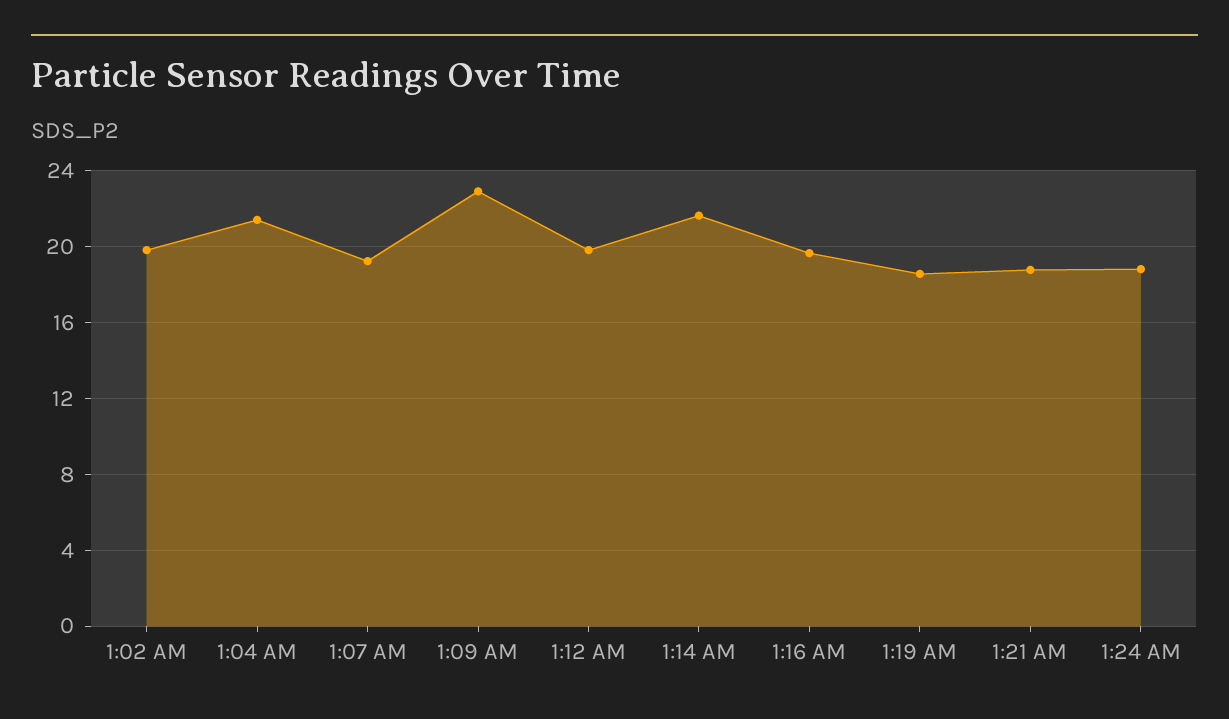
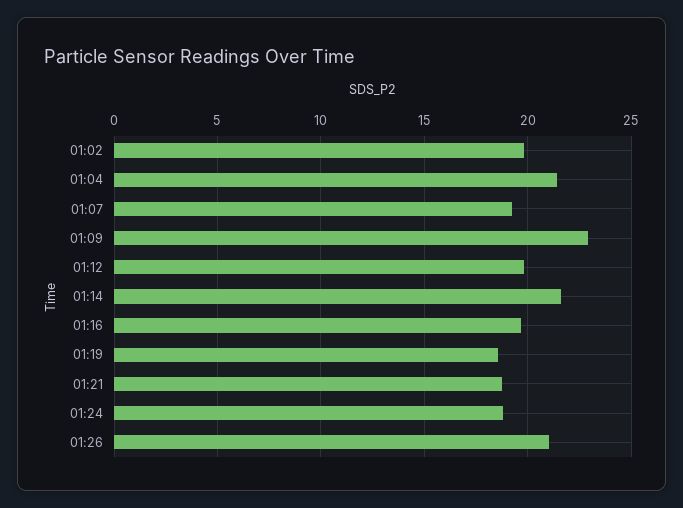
01:26: none -> 21

